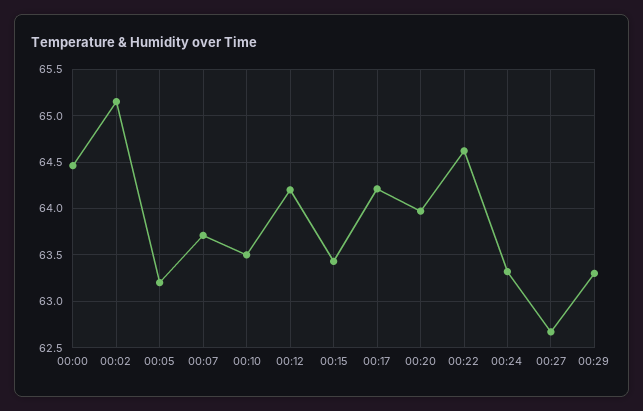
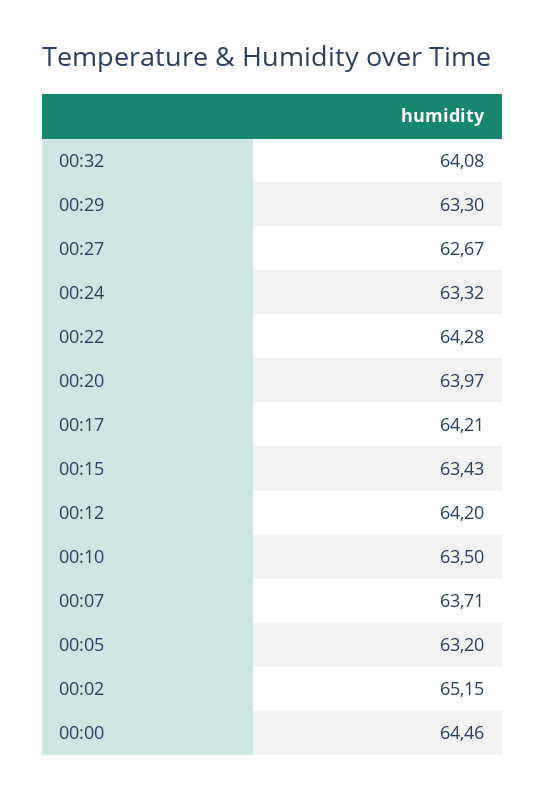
00:22: 64.6 -> 64.28
00:32: none -> 64.08

